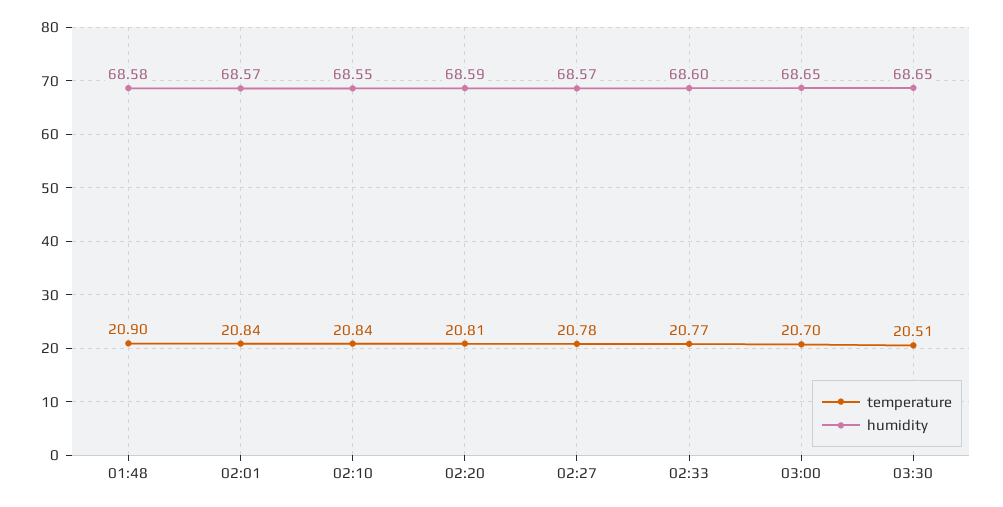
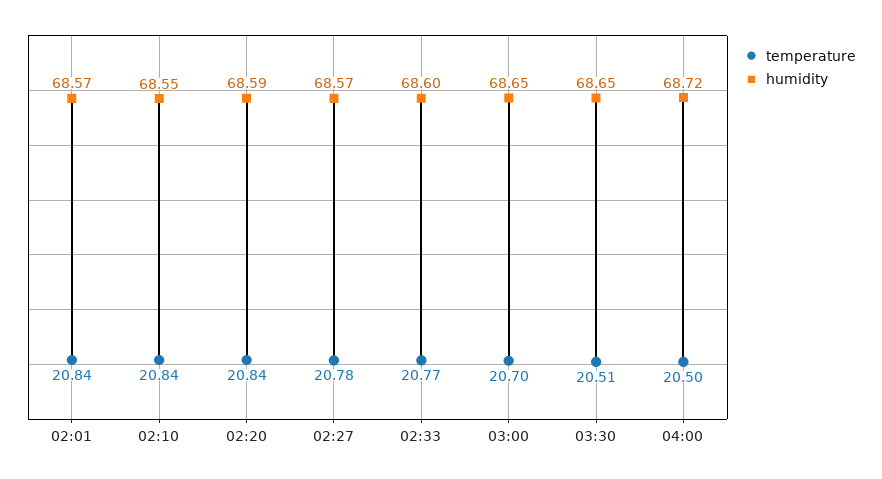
temperature, 01:48: 20.9 -> none
humidity, 01:48: 68.58 -> none
temperature, 02:20: 20.81 -> 20.84
temperature, 04:00: none -> 20.5
humidity, 04:00: none -> 68.72

